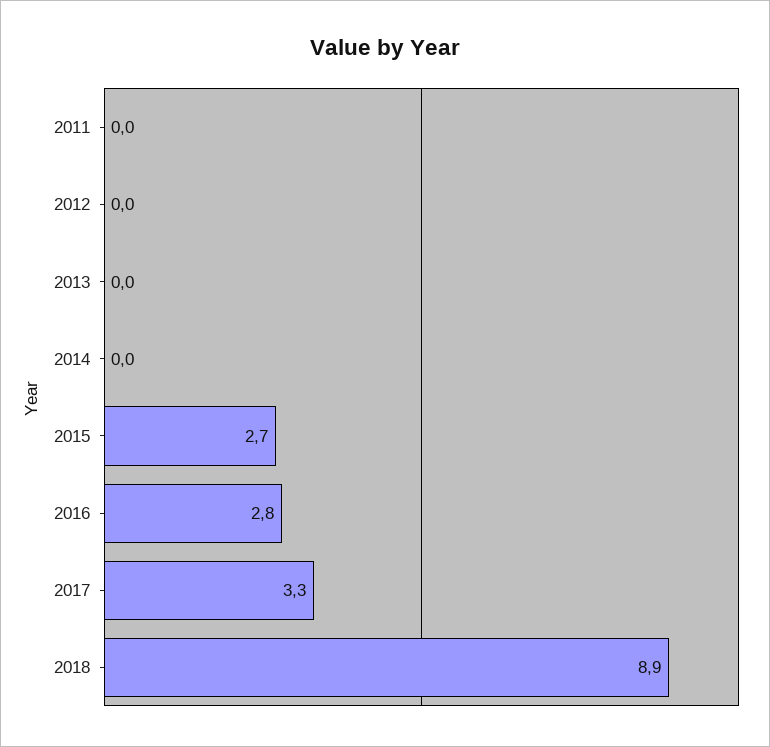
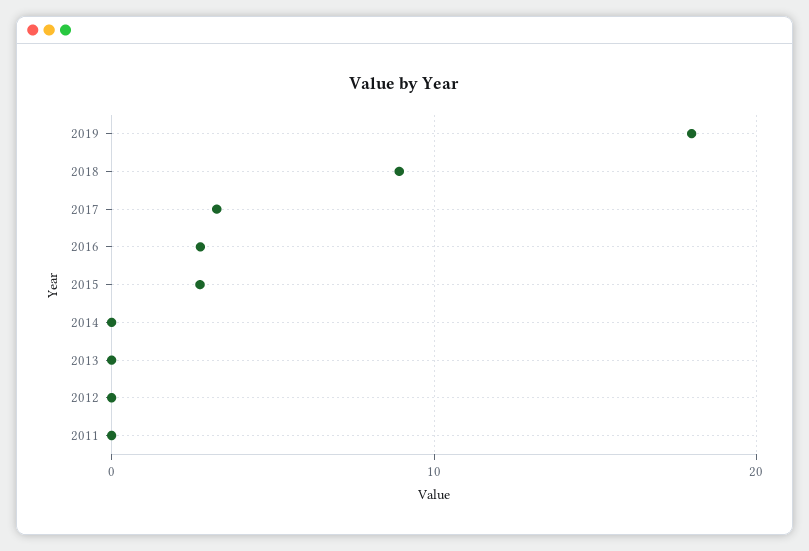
2019: none -> 18

